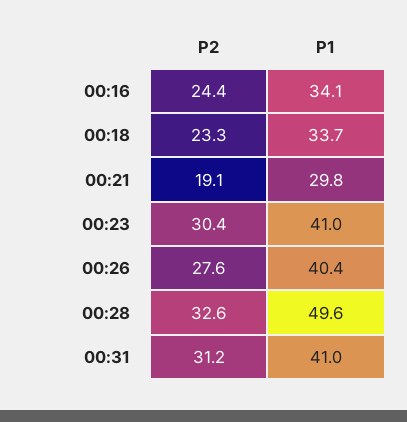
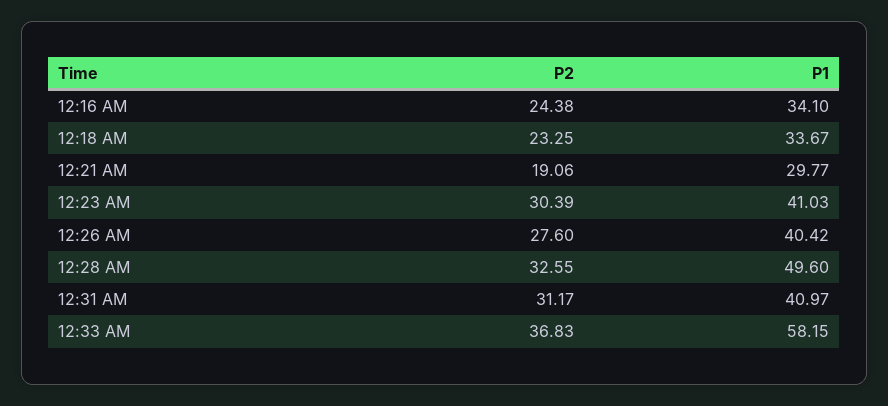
P2, 12:33 AM: none -> 36.83
P1, 12:33 AM: none -> 58.15

